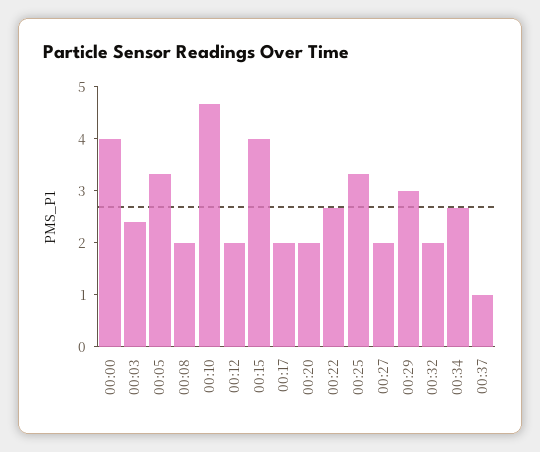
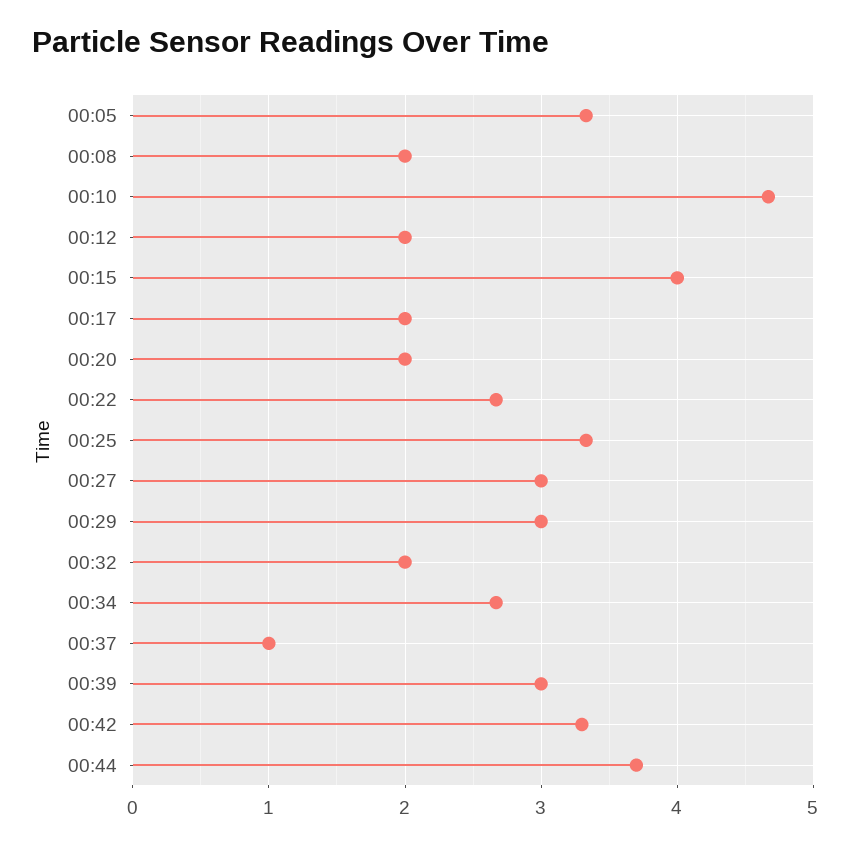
00:00: 4 -> none
00:03: 2.4 -> none
00:27: 2 -> 3
00:39: none -> 3
00:42: none -> 3.3
00:44: none -> 3.7

